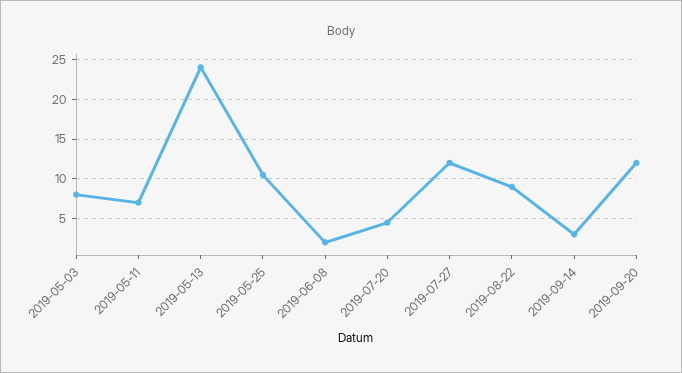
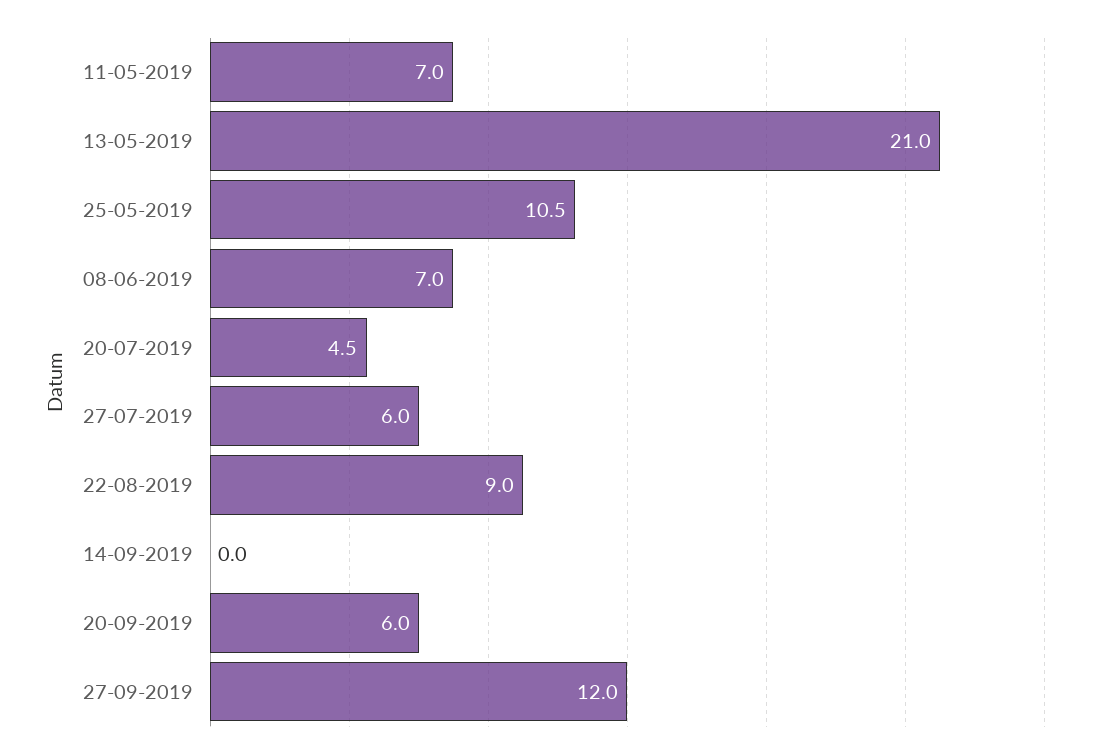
2019-05-03: 8 -> none
2019-05-13: 24 -> 21
2019-06-08: 2 -> 7
2019-07-27: 12 -> 6
2019-09-14: 3 -> 0
2019-09-20: 12 -> 6
27-09-2019: none -> 12

